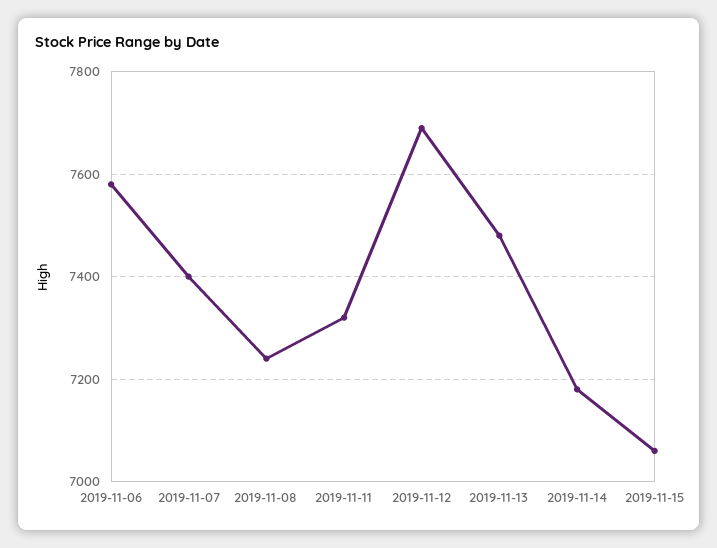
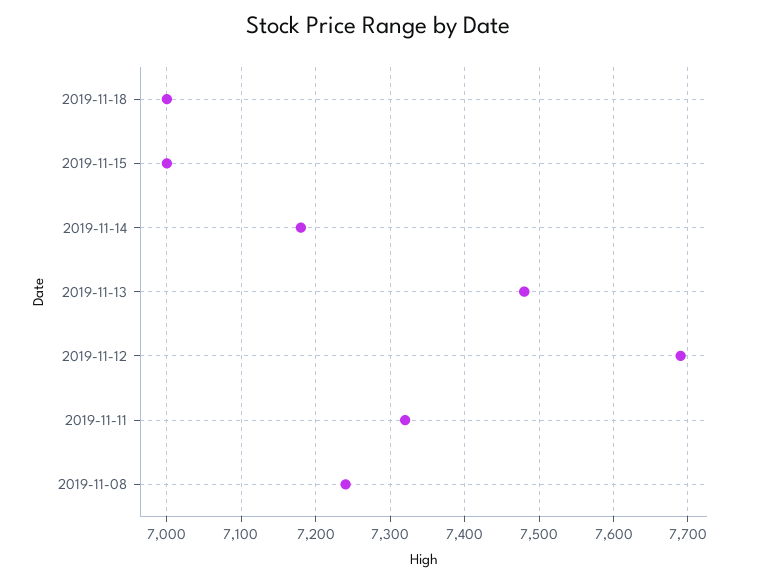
2019-11-06: 7580 -> none
2019-11-07: 7400 -> none
2019-11-15: 7060 -> 7000
2019-11-18: none -> 7000

